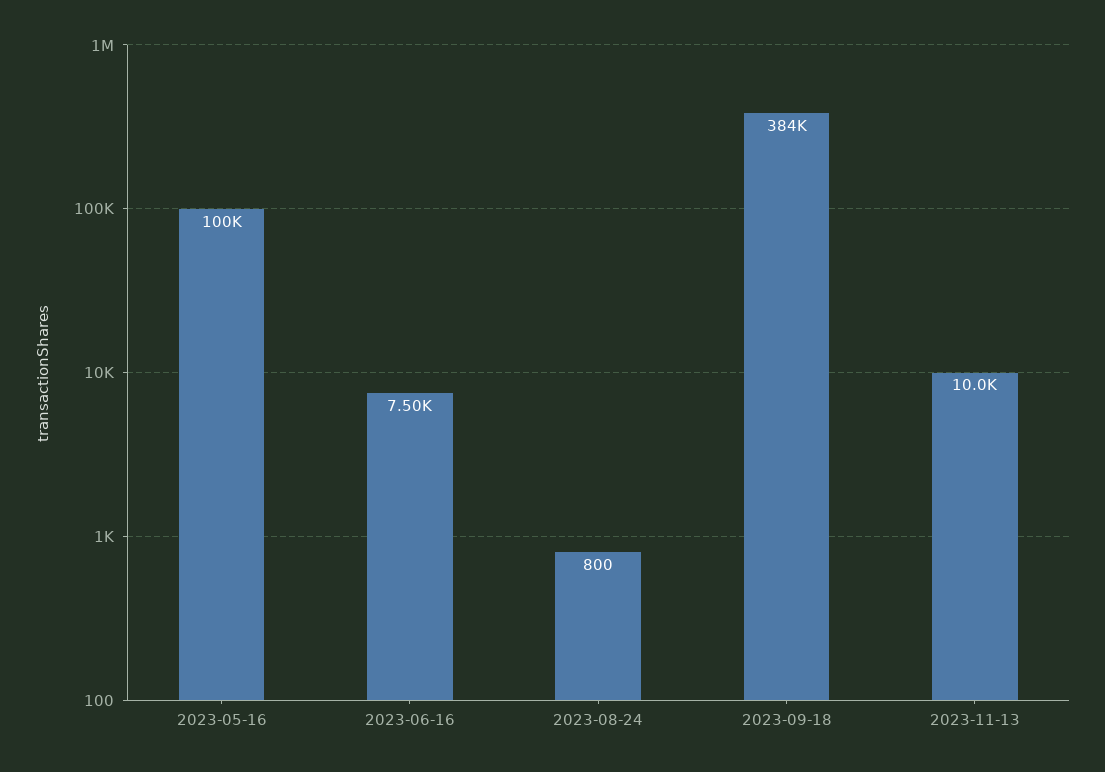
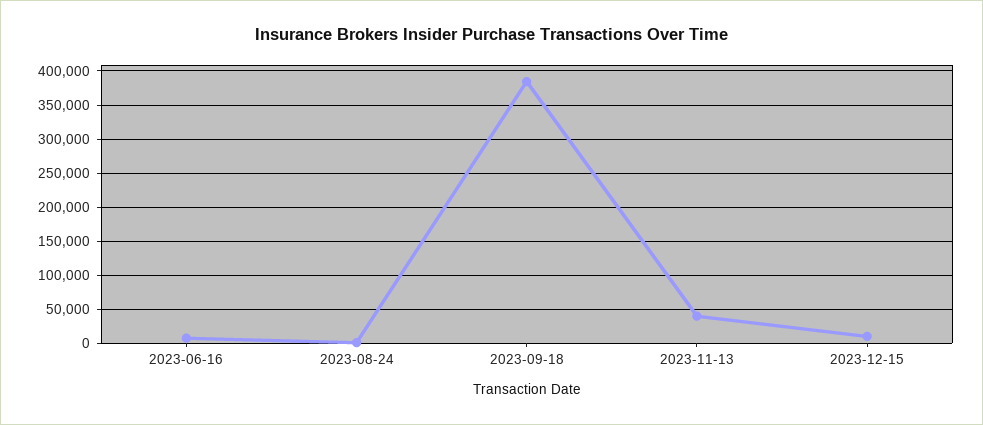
2023-05-16: 100000 -> none
2023-11-13: 10000 -> 40000
2023-12-15: none -> 10000

